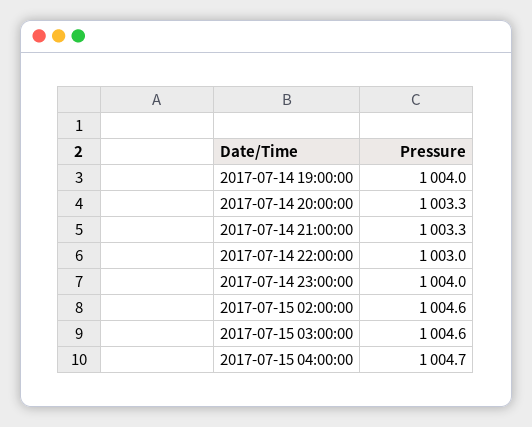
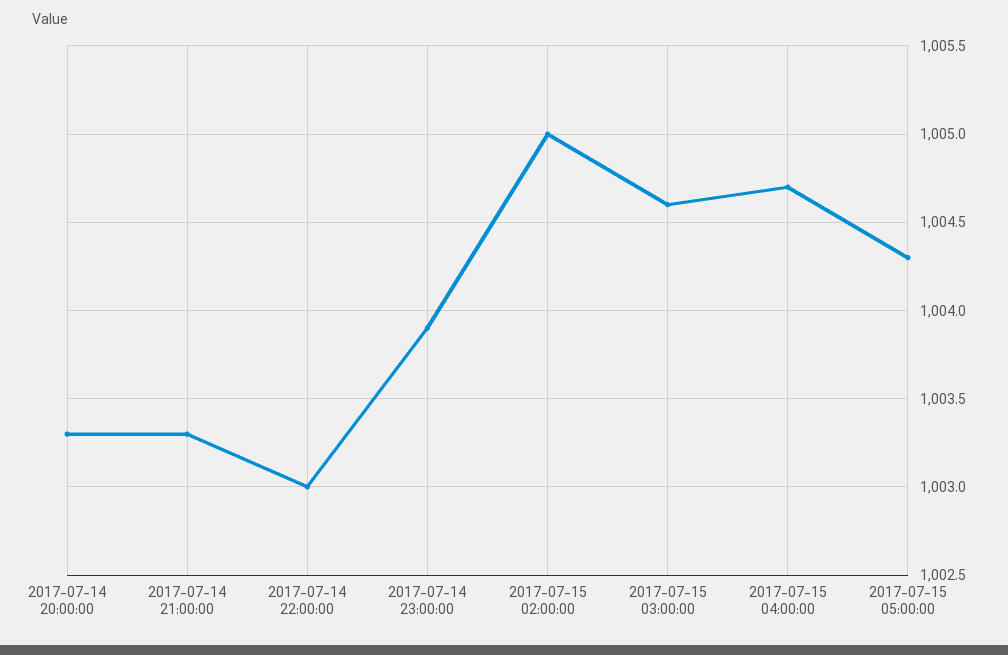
2017-07-14 19:00:00: 1004 -> none
2017-07-14 23:00:00: 1004 -> 1003.9
2017-07-15 02:00:00: 1004.6 -> 1005
2017-07-15 05:00:00: none -> 1004.3

